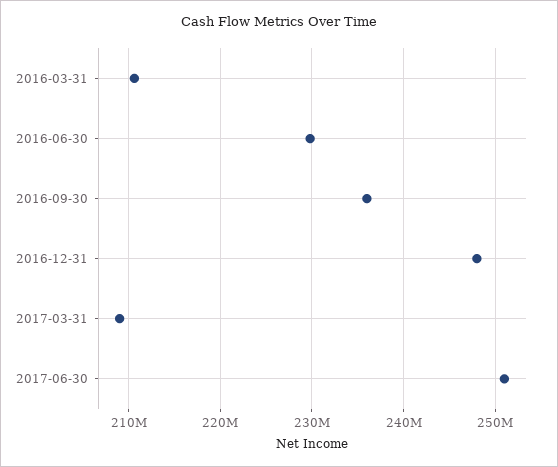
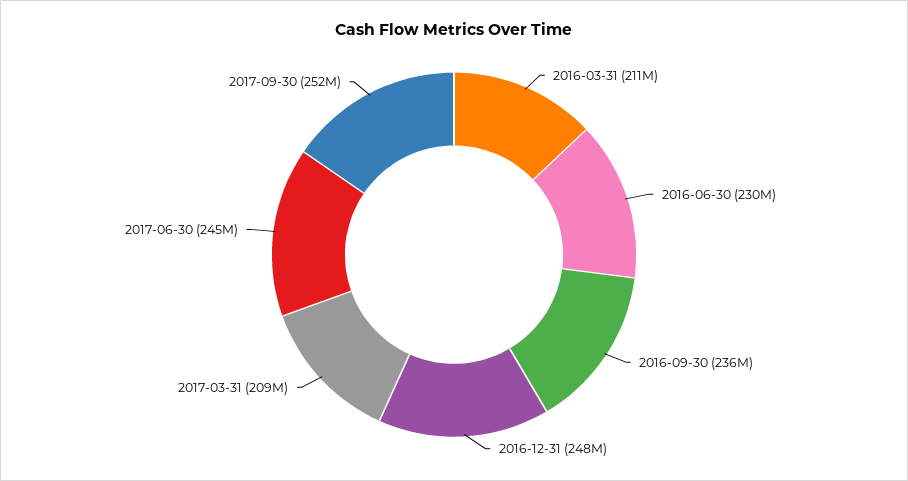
2017-06-30: 251000000 -> 245000000
2017-09-30: none -> 252000000

